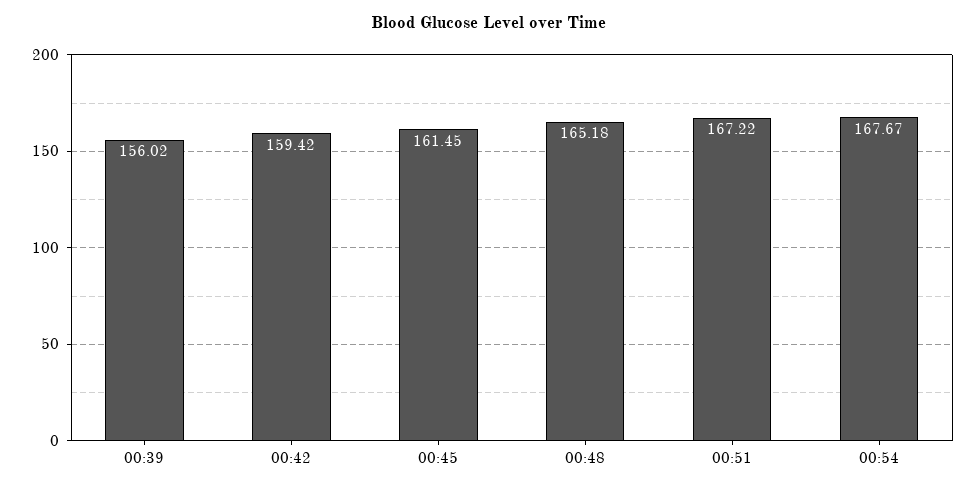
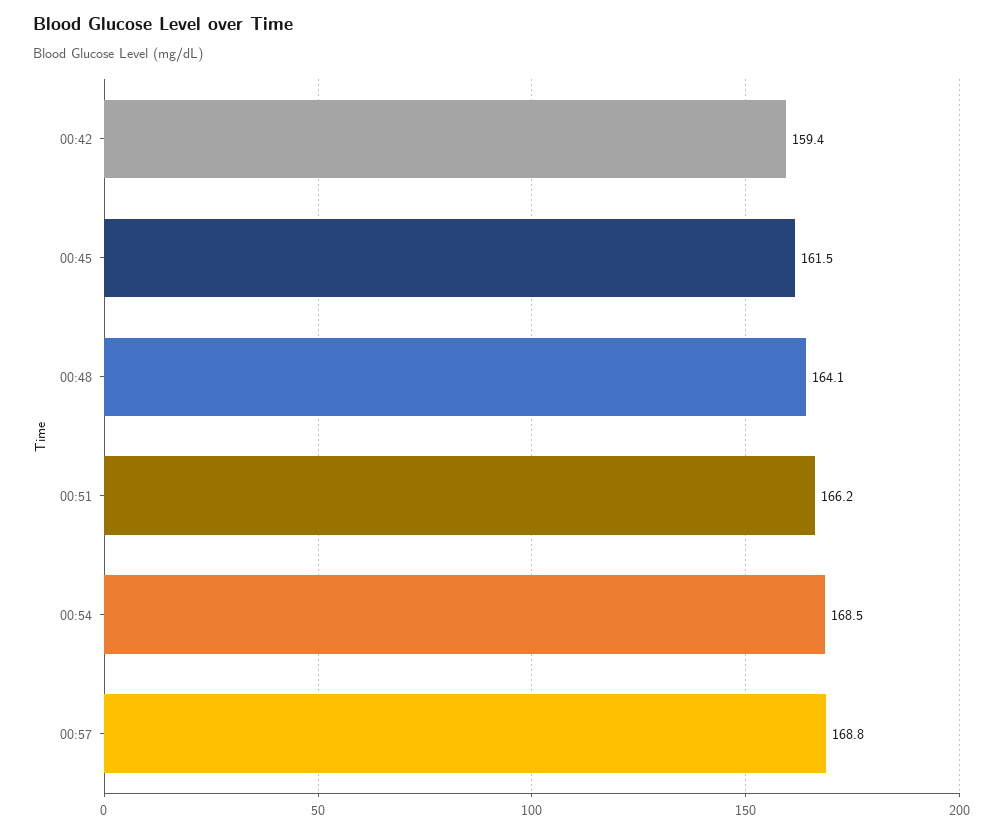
00:39: 156.02 -> none
00:48: 165.18 -> 164.1
00:51: 167.22 -> 166.2
00:54: 167.67 -> 168.5
00:57: none -> 168.8

